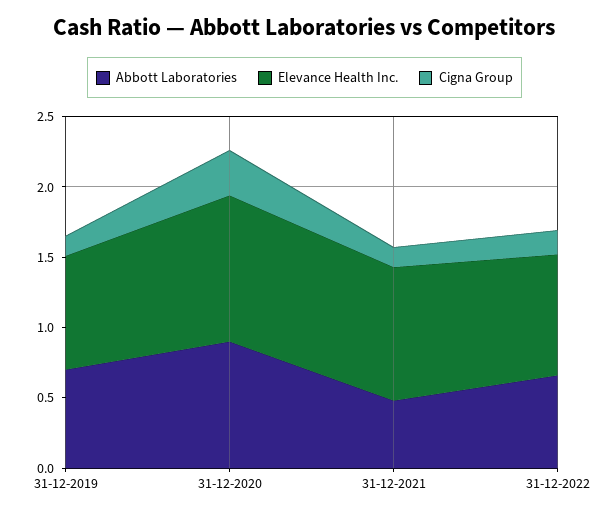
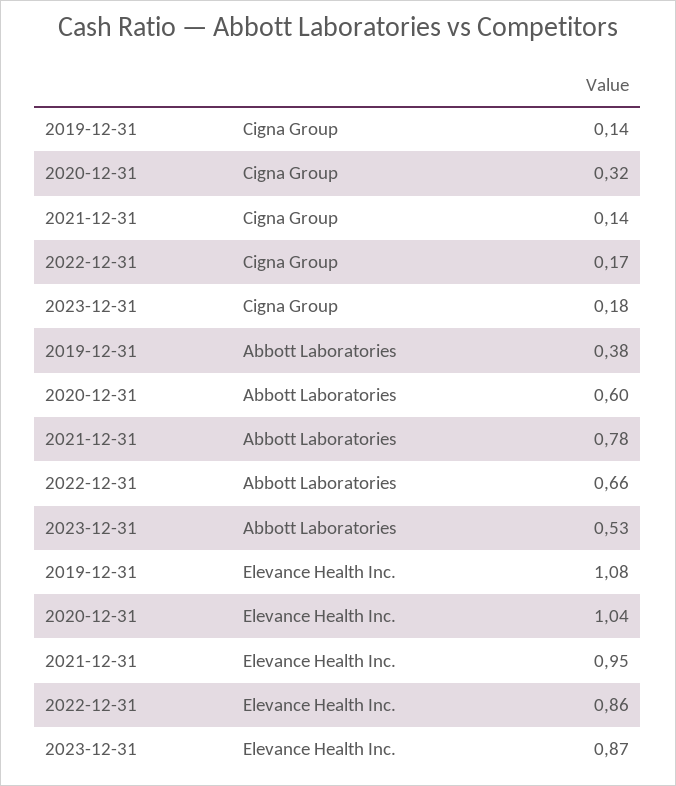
Abbott Laboratories, 31-12-2019: 0.7 -> 0.38
Elevance Health Inc., 31-12-2019: 0.8 -> 1.08
Abbott Laboratories, 31-12-2020: 0.9 -> 0.6
Abbott Laboratories, 31-12-2021: 0.5 -> 0.78
Cigna Group, 2023-12-31: none -> 0.18
Abbott Laboratories, 2023-12-31: none -> 0.53
Elevance Health Inc., 2023-12-31: none -> 0.87

